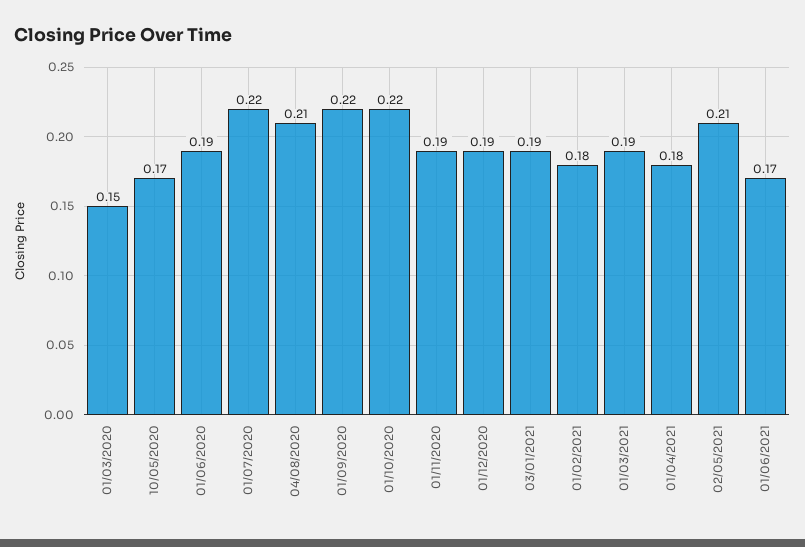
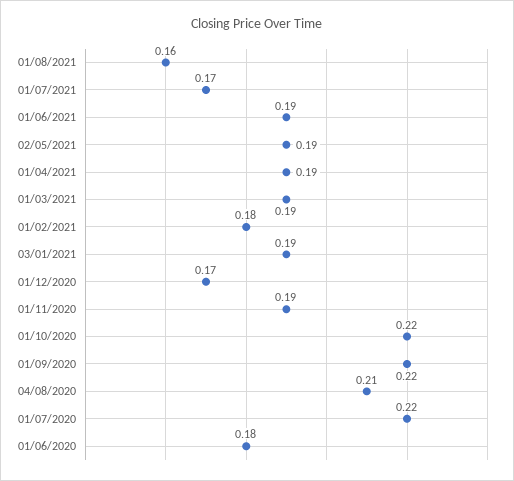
01/03/2020: 0.15 -> none
10/05/2020: 0.17 -> none
01/06/2020: 0.19 -> 0.18
01/12/2020: 0.19 -> 0.17
01/04/2021: 0.18 -> 0.19
02/05/2021: 0.21 -> 0.19
01/06/2021: 0.17 -> 0.19
01/08/2021: none -> 0.16
01/07/2021: none -> 0.17

